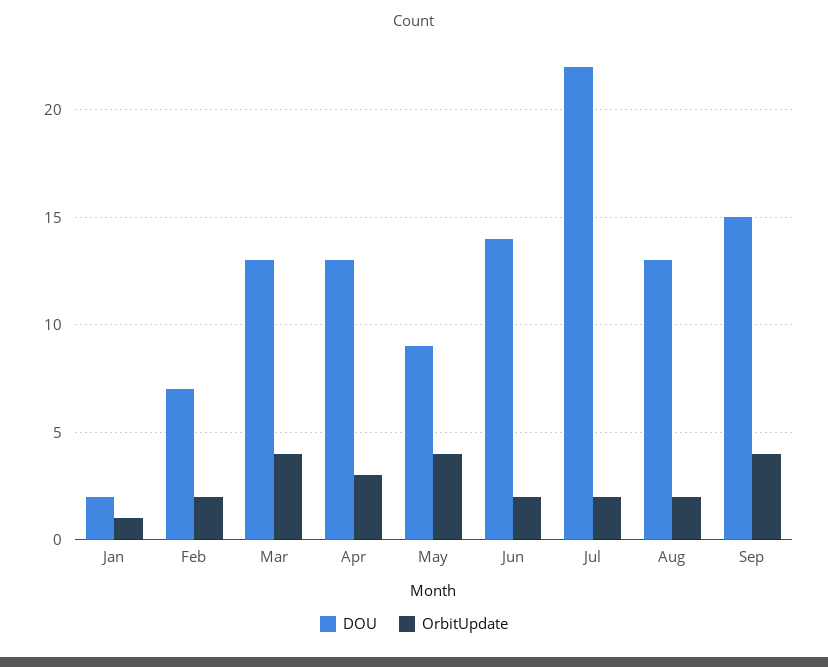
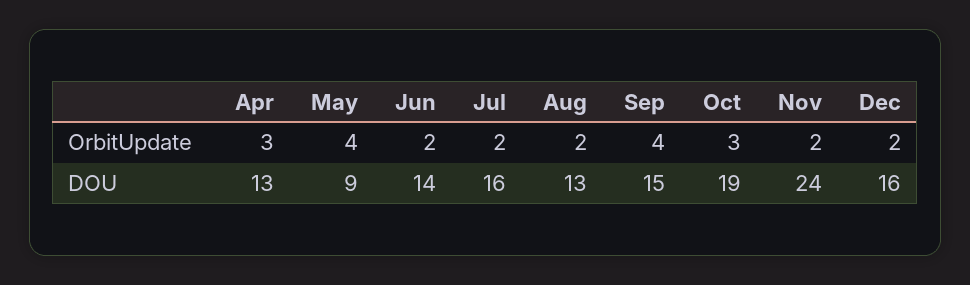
DOU, Jan: 2 -> none
OrbitUpdate, Jan: 1 -> none
DOU, Feb: 7 -> none
OrbitUpdate, Feb: 2 -> none
DOU, Mar: 13 -> none
OrbitUpdate, Mar: 4 -> none
DOU, Jul: 22 -> 16
OrbitUpdate, Oct: none -> 3
OrbitUpdate, Nov: none -> 2
OrbitUpdate, Dec: none -> 2
DOU, Oct: none -> 19
DOU, Nov: none -> 24
DOU, Dec: none -> 16

